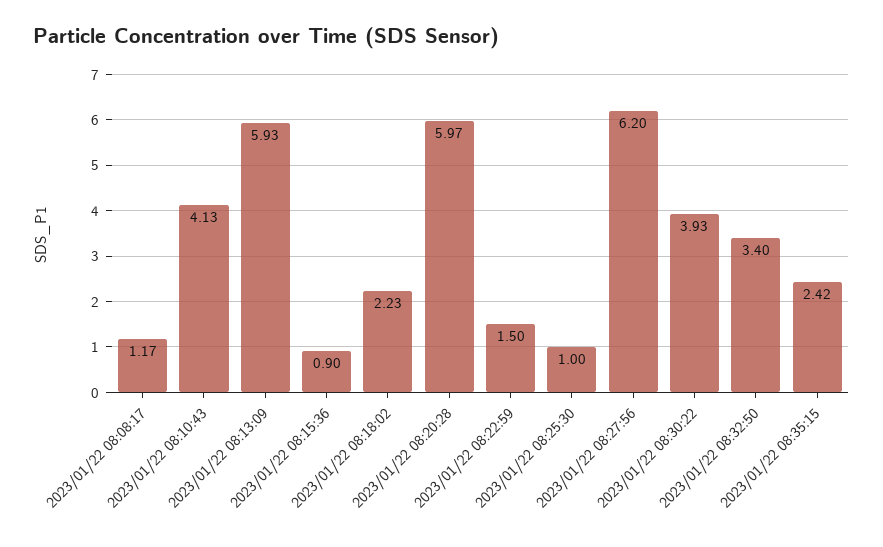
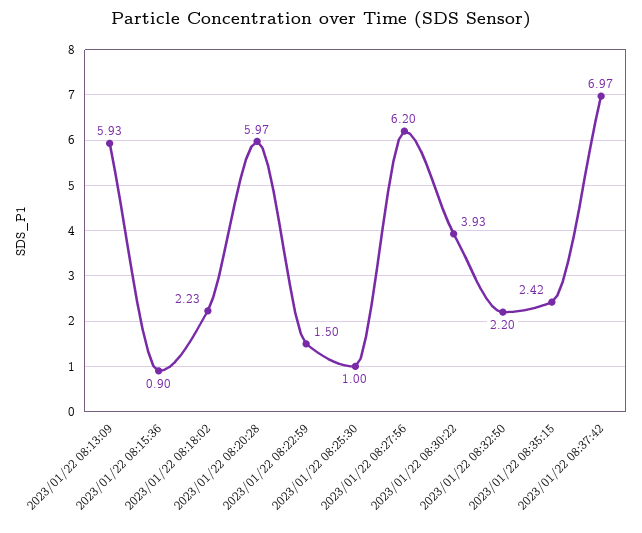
2023/01/22 08:08:17: 1.17 -> none
2023/01/22 08:10:43: 4.13 -> none
2023/01/22 08:32:50: 3.4 -> 2.2
2023/01/22 08:37:42: none -> 6.97

